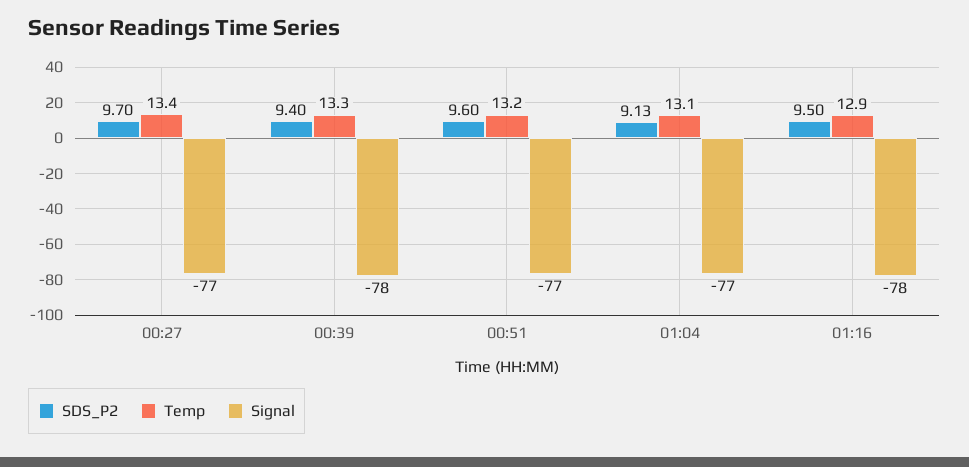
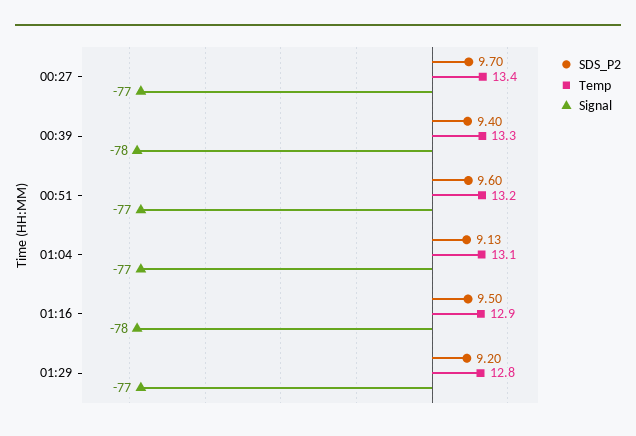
SDS_P2, 01:29: none -> 9.2
Temp, 01:29: none -> 12.8
Signal, 01:29: none -> -77

